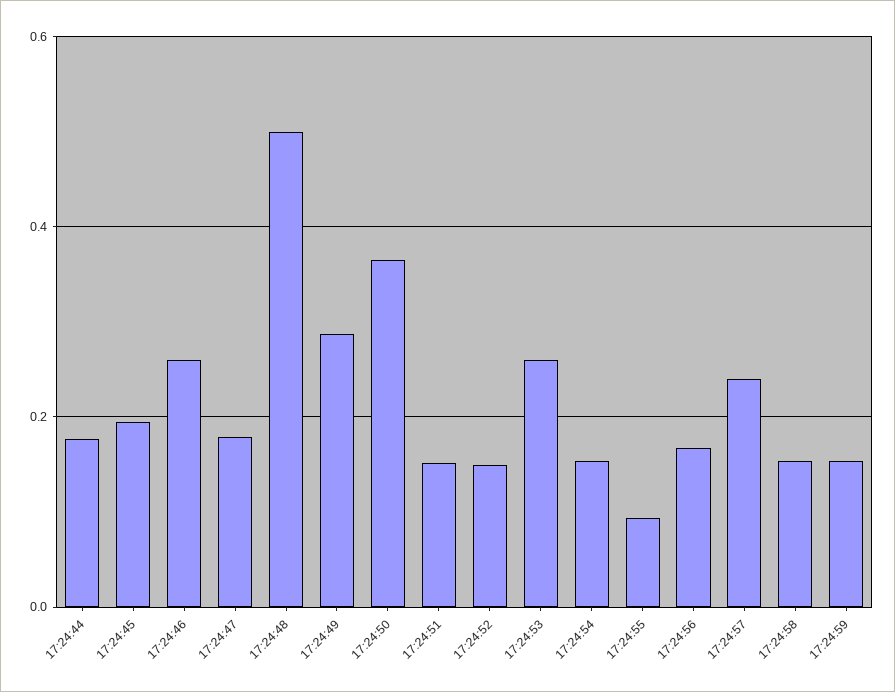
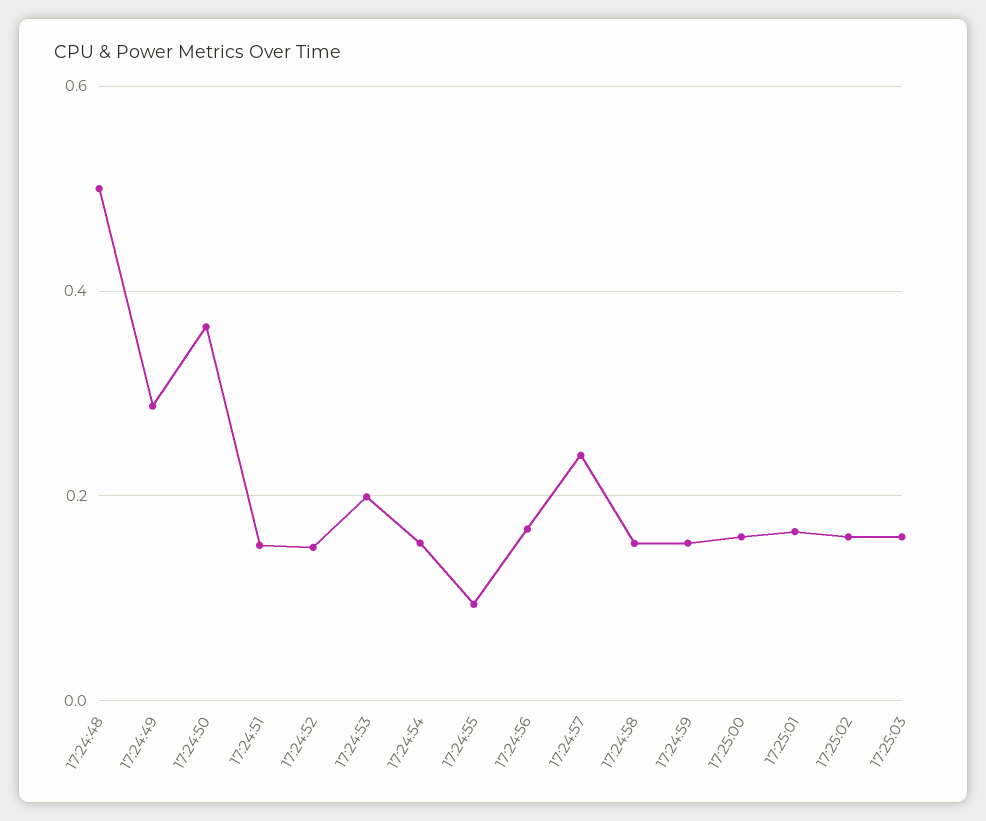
17:24:44: 0.18 -> none
17:24:45: 0.2 -> none
17:24:46: 0.26 -> none
17:24:47: 0.18 -> none
17:24:53: 0.26 -> 0.2
17:25:00: none -> 0.16
17:25:01: none -> 0.16
17:25:02: none -> 0.16
17:25:03: none -> 0.16

